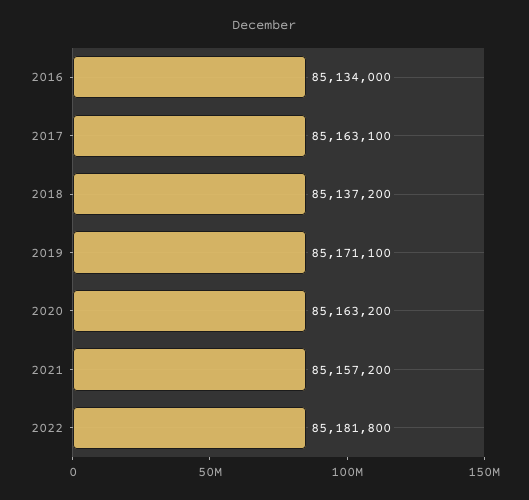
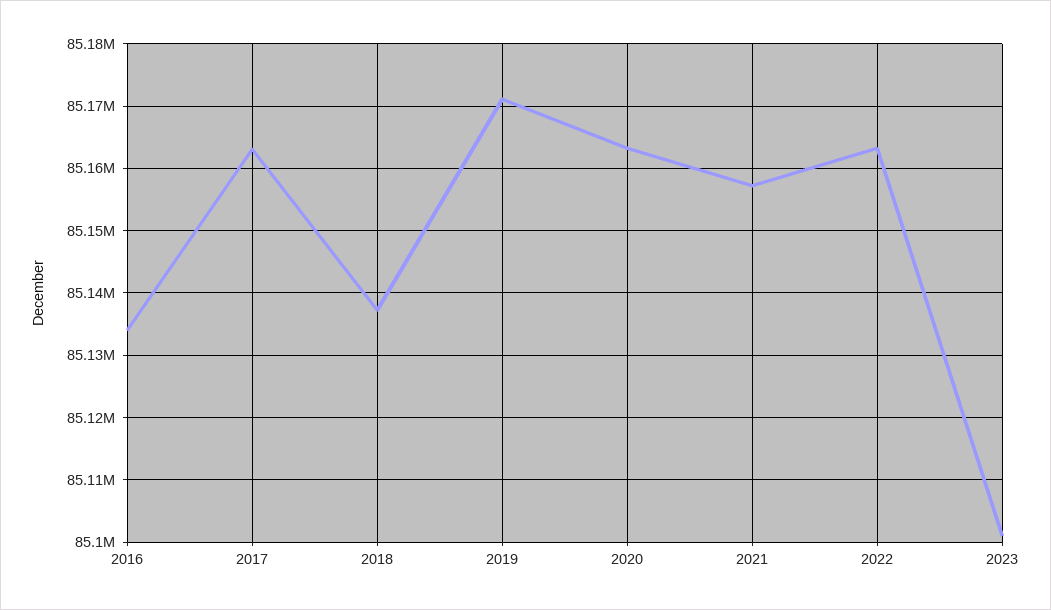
2022: 85181800 -> 85163000
2023: none -> 85101000

